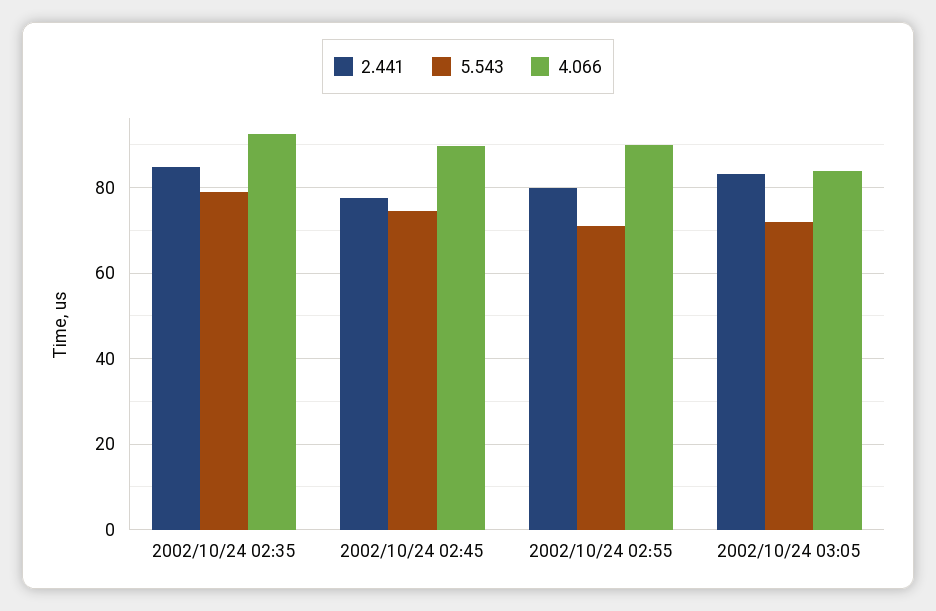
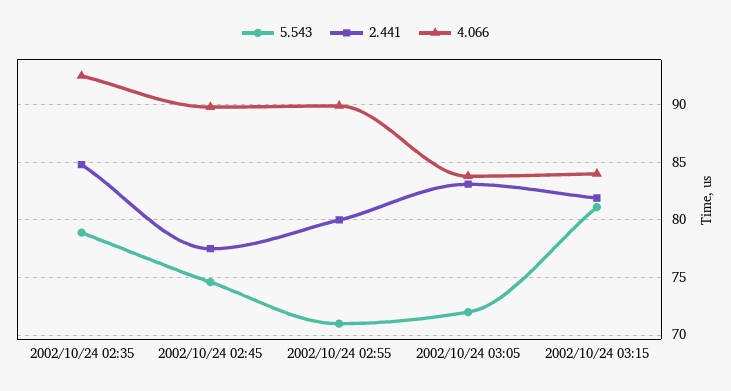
5.543, 2002/10/24 03:15: none -> 81
2.441, 2002/10/24 03:15: none -> 82
4.066, 2002/10/24 03:15: none -> 84

